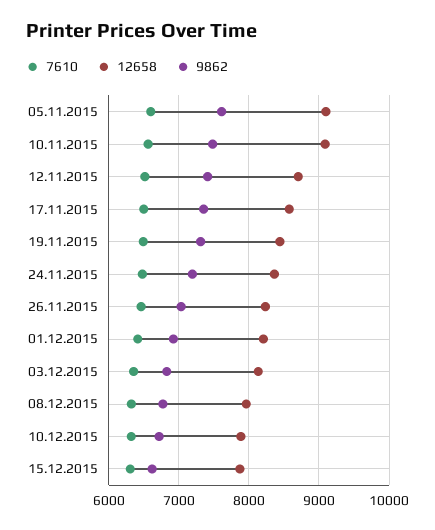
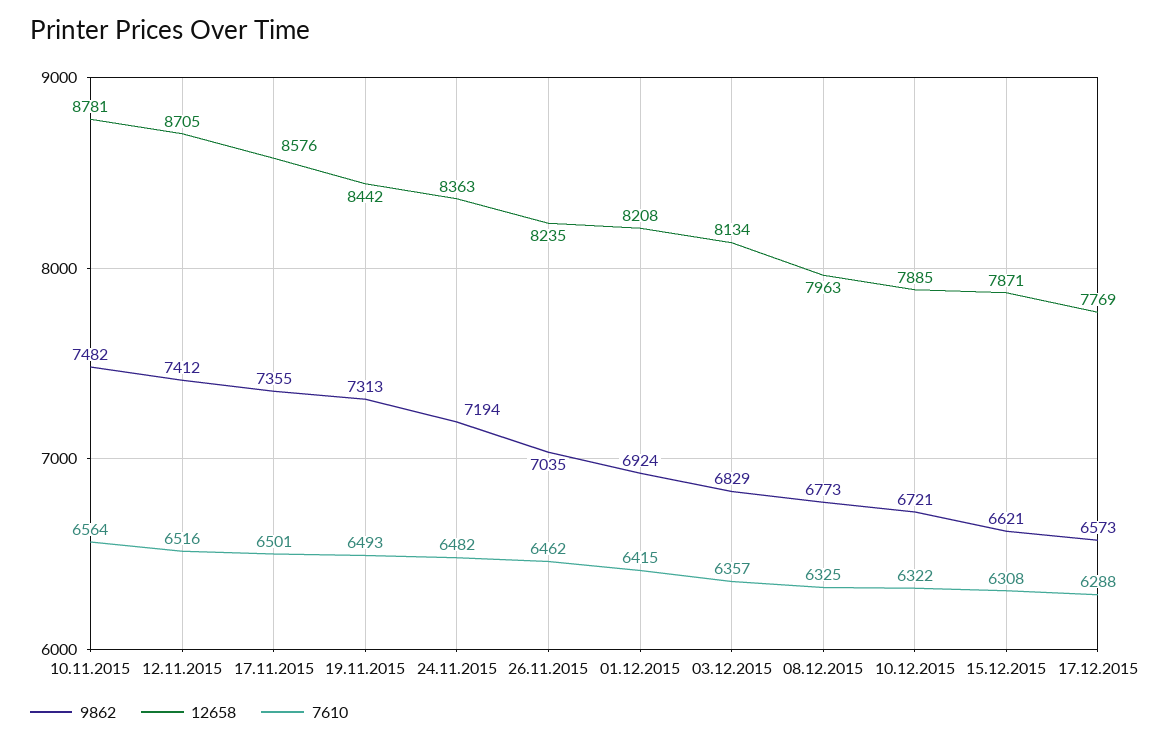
7610, 05.11.2015: 6600 -> none
12658, 05.11.2015: 9100 -> none
9862, 05.11.2015: 7600 -> none
12658, 10.11.2015: 9100 -> 8781
9862, 17.12.2015: none -> 6573
12658, 17.12.2015: none -> 7769
7610, 17.12.2015: none -> 6288

